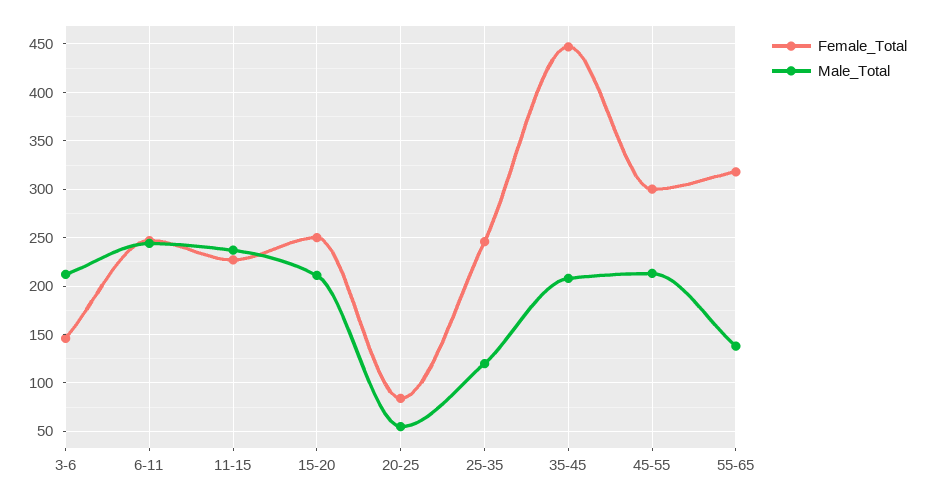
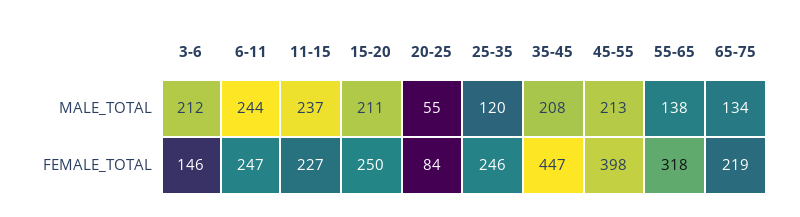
Female_Total, 45-55: 300 -> 398
Male_Total, 65-75: none -> 134
Female_Total, 65-75: none -> 219

